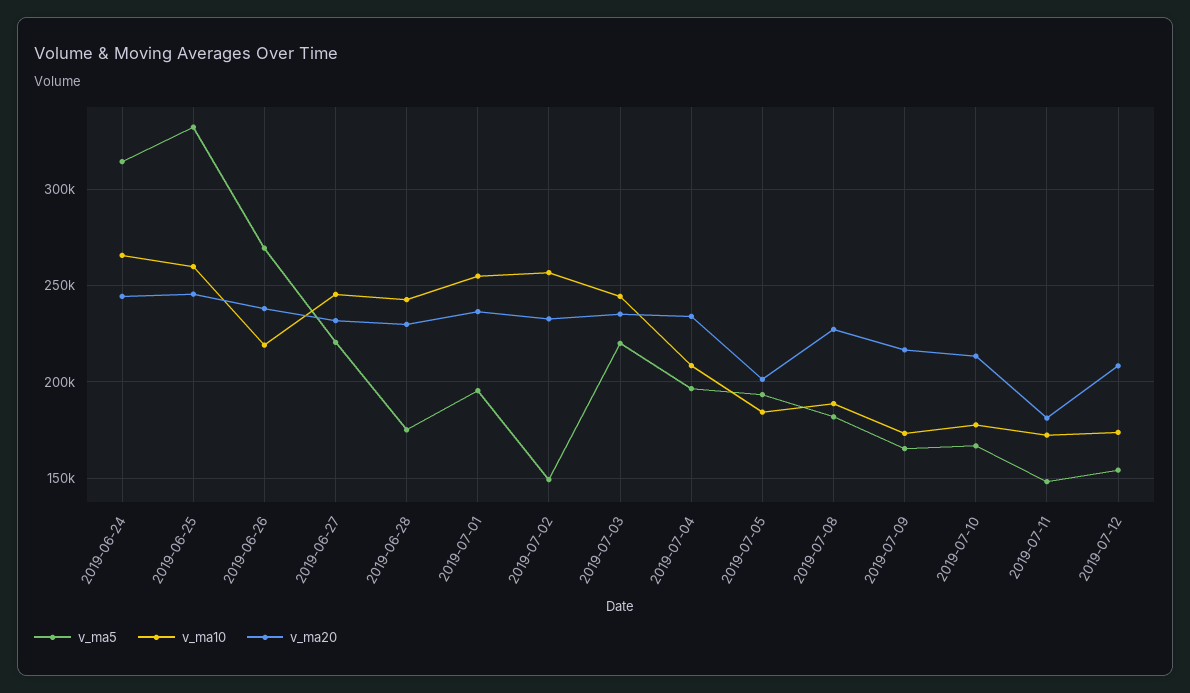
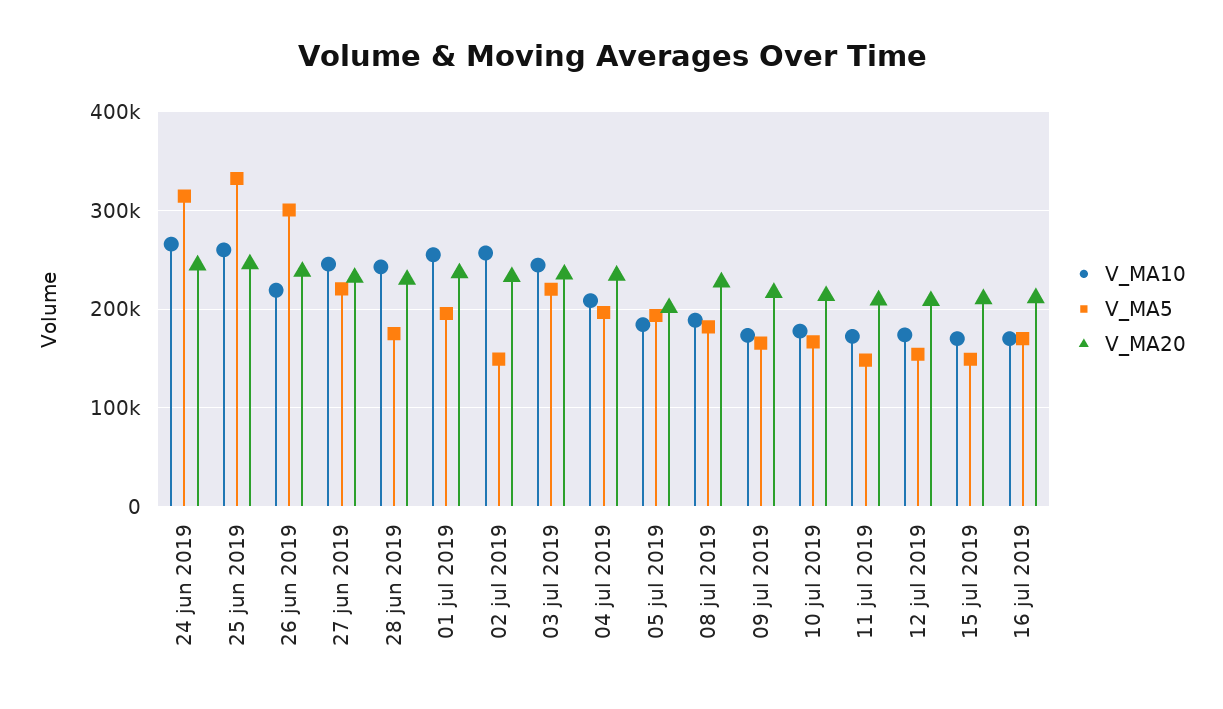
v_ma5, 2019-06-26: 270000 -> 300000
v_ma20, 2019-07-11: 180000 -> 210000
v_ma10, 15 jul 2019: none -> 170000
v_ma5, 15 jul 2019: none -> 150000
v_ma20, 15 jul 2019: none -> 210000
v_ma10, 16 jul 2019: none -> 170000
v_ma5, 16 jul 2019: none -> 170000
v_ma20, 16 jul 2019: none -> 210000

